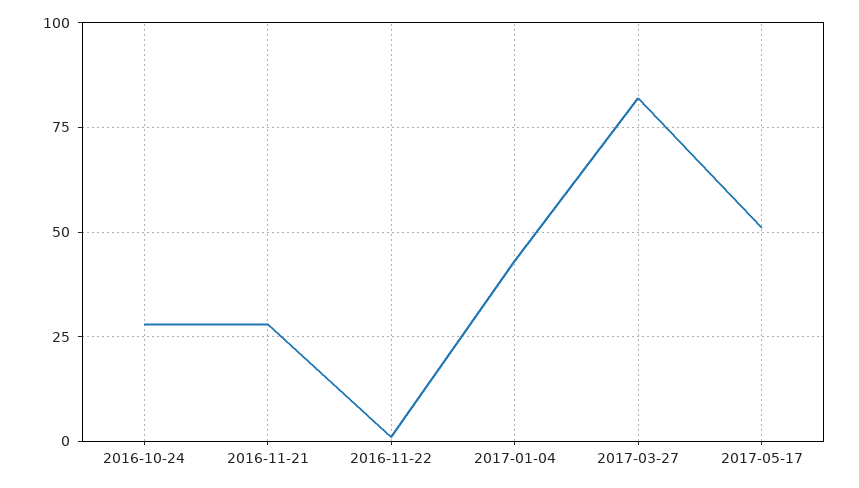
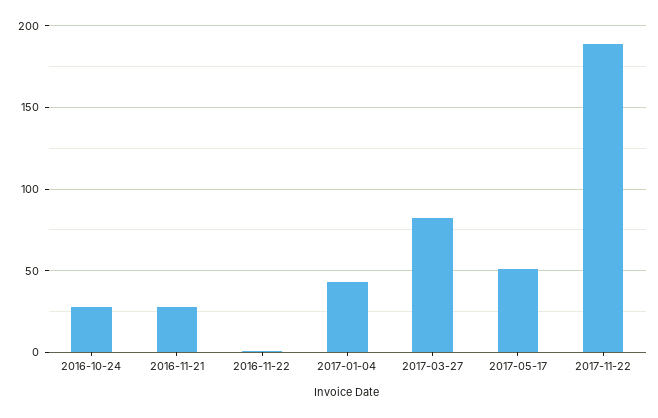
2017-11-22: none -> 190

